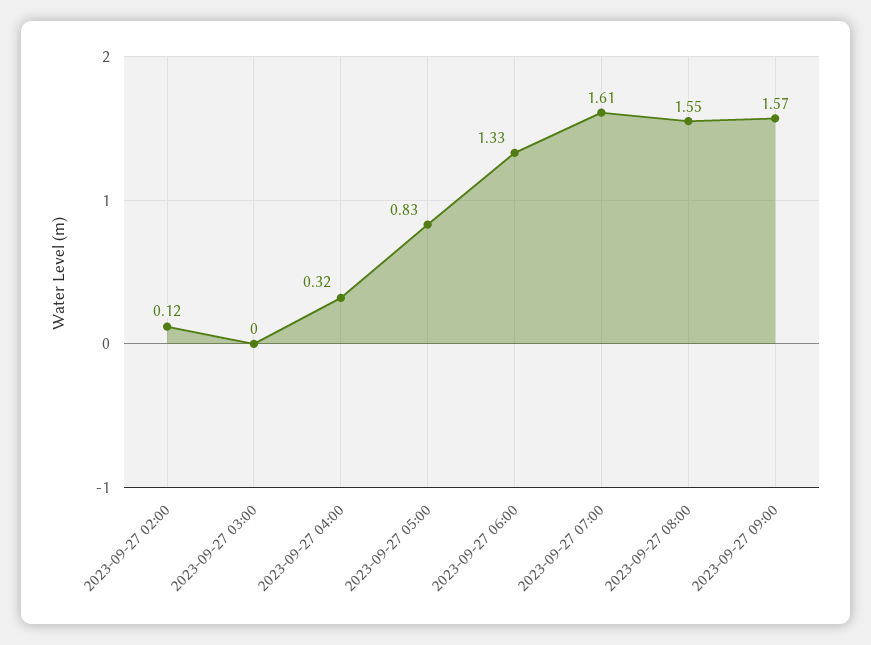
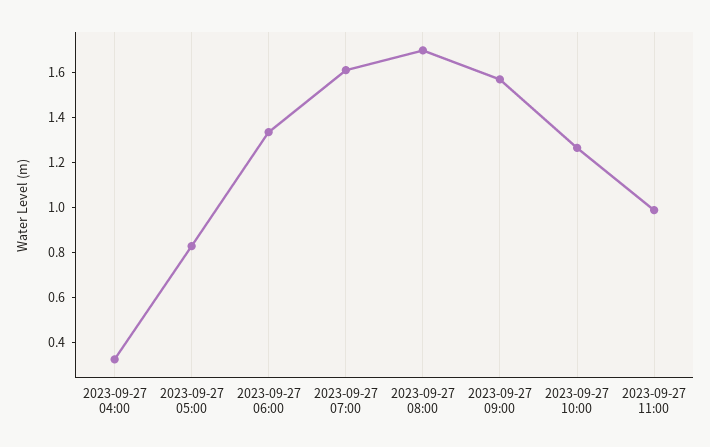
2023-09-27 02:00: 0.12 -> none
2023-09-27 03:00: 0 -> none
2023-09-27 08:00: 1.55 -> 1.7
2023-09-27 10:00: none -> 1.25
2023-09-27 11:00: none -> 1

